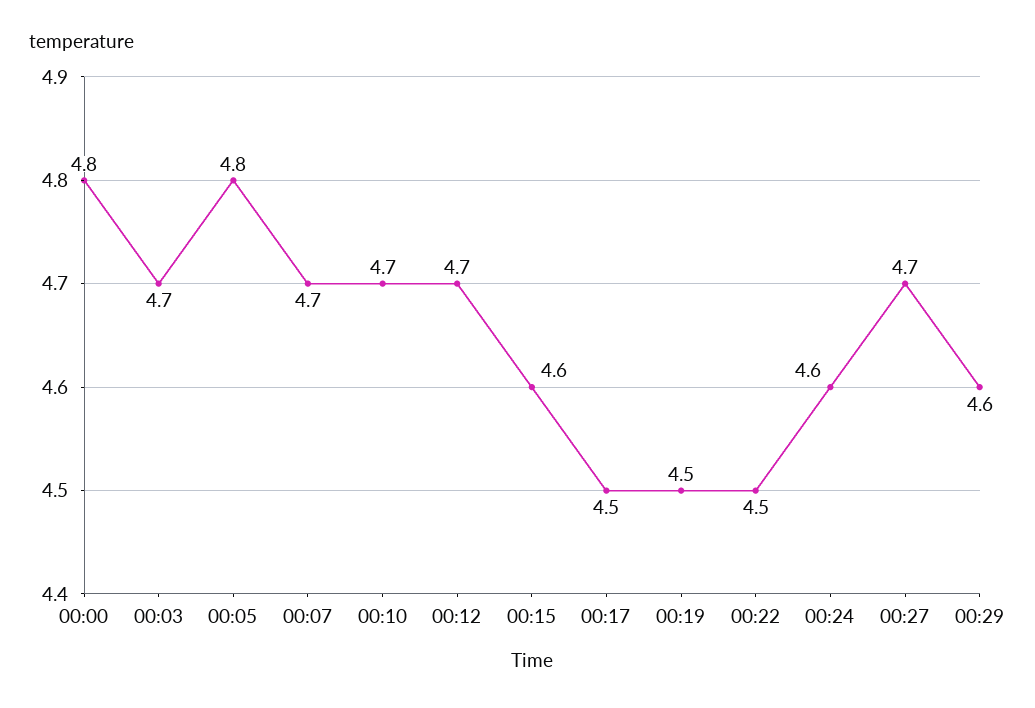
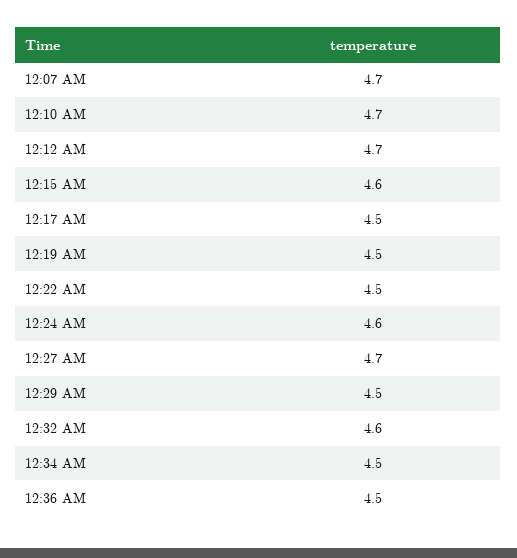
00:00: 4.8 -> none
00:03: 4.7 -> none
00:05: 4.8 -> none
00:29: 4.6 -> 4.5
12:32 AM: none -> 4.6
12:34 AM: none -> 4.5
12:36 AM: none -> 4.5

